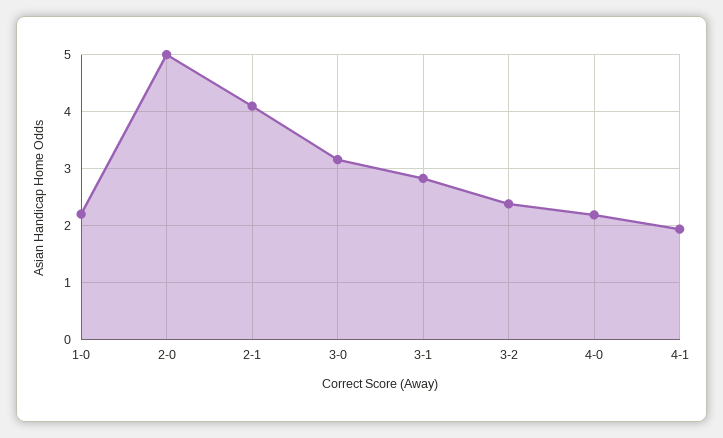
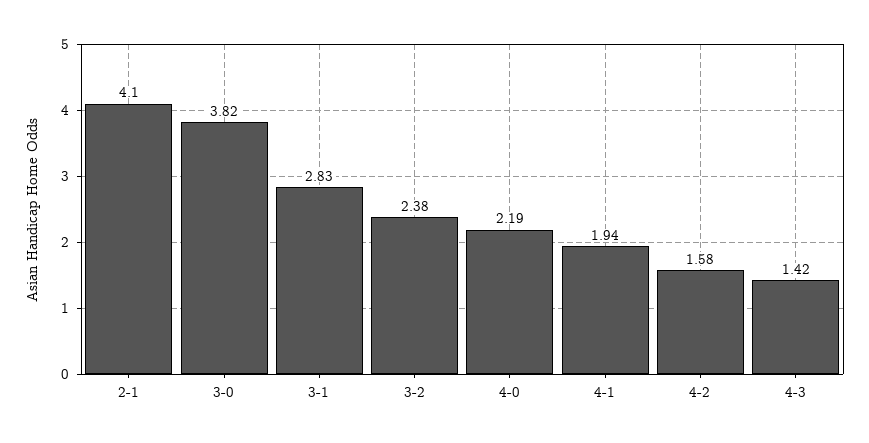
1-0: 2.2 -> none
2-0: 5 -> none
3-0: 3.2 -> 3.82
4-2: none -> 1.58
4-3: none -> 1.42

